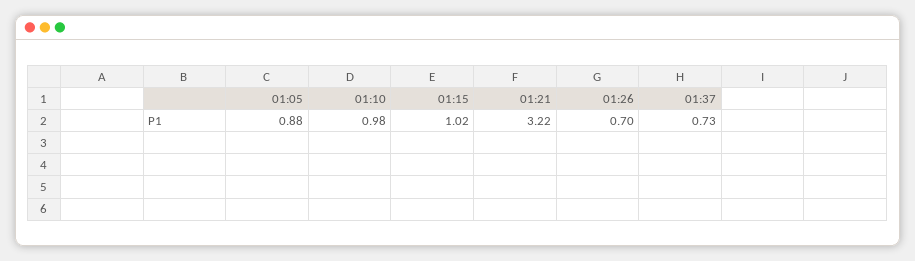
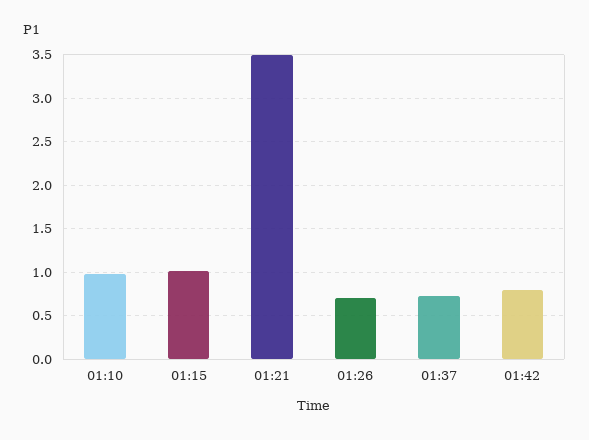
01:05: 0.88 -> none
01:21: 3.22 -> 3.5
01:42: none -> 0.8

